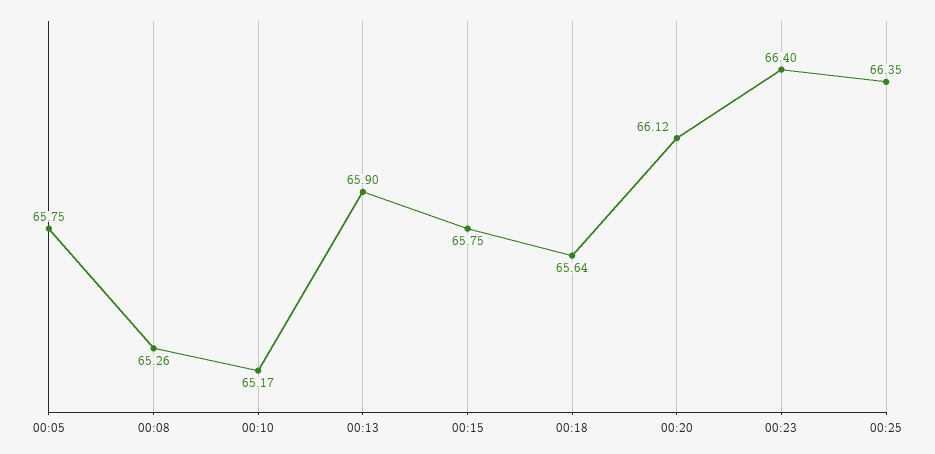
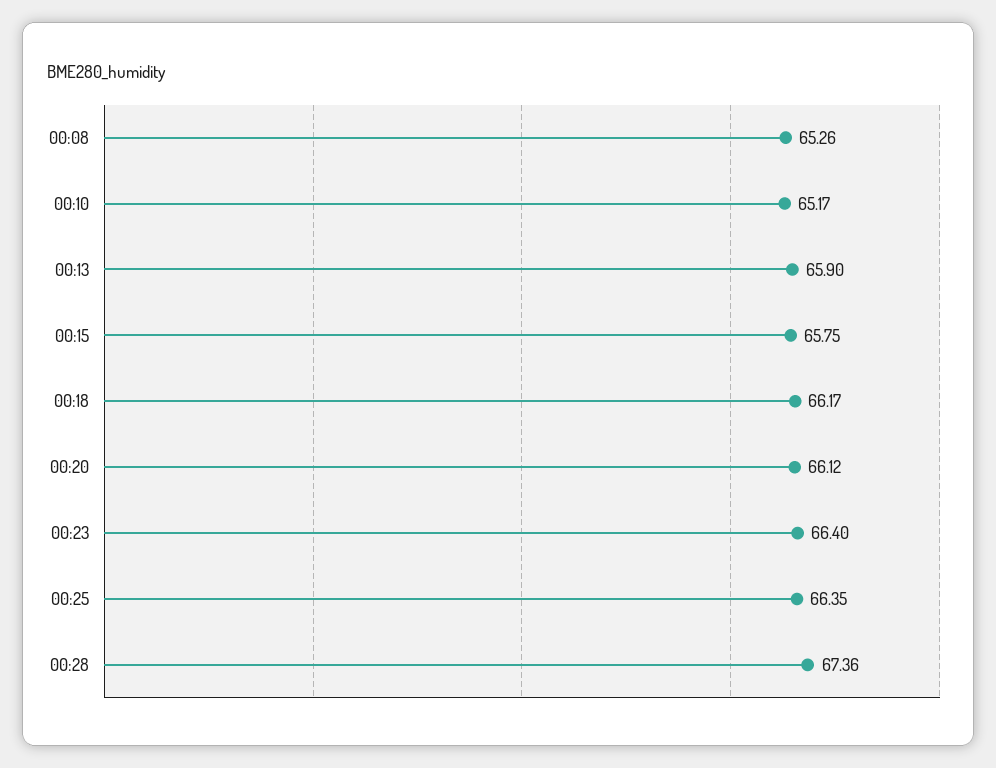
00:05: 65.75 -> none
00:18: 65.64 -> 66.17
00:28: none -> 67.36

